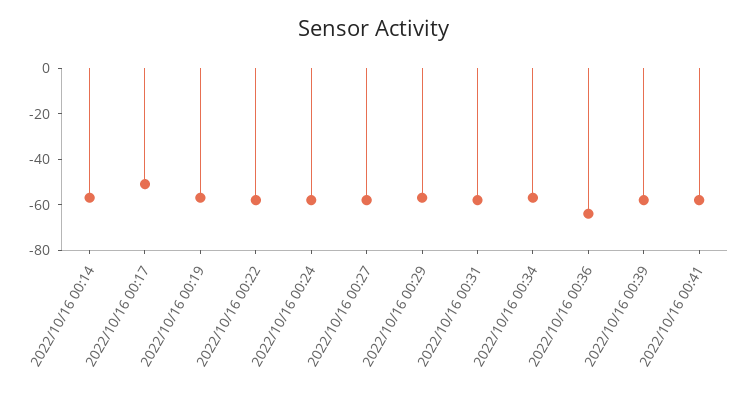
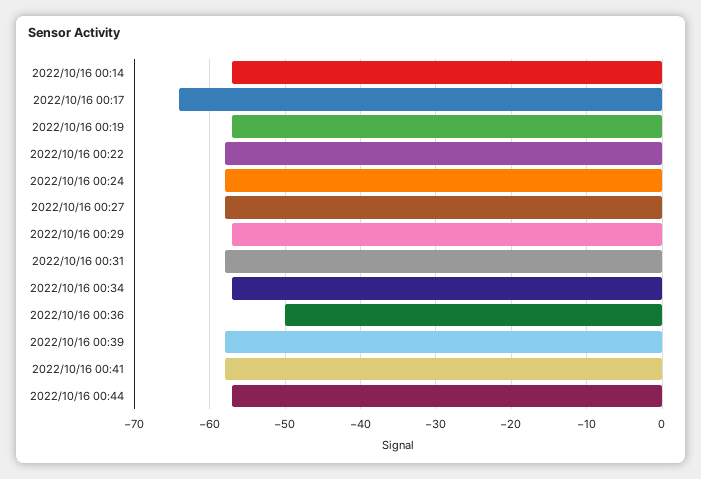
2022/10/16 00:17: -50 -> -64
2022/10/16 00:36: -65 -> -50
2022/10/16 00:44: none -> -57

